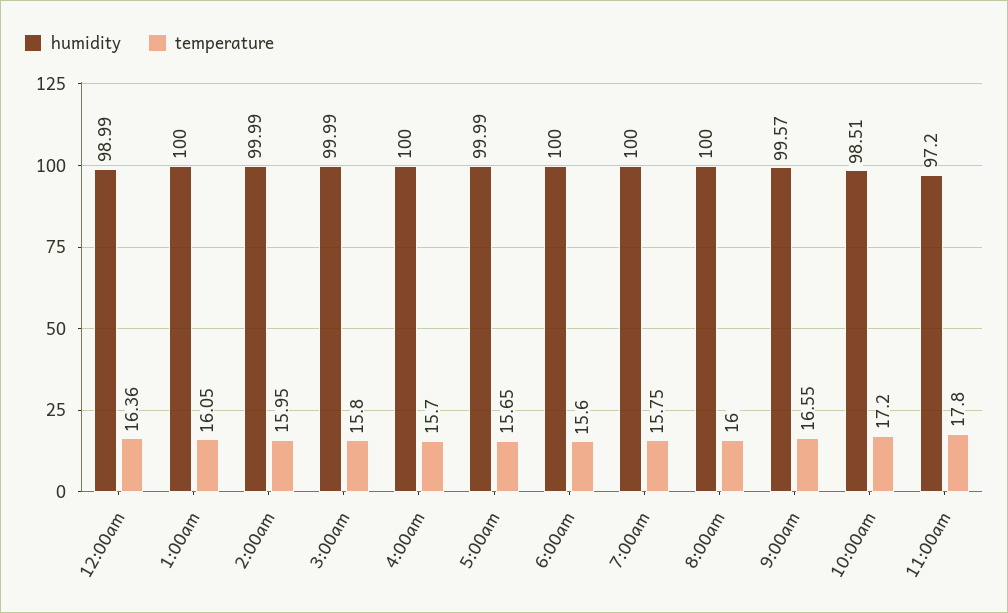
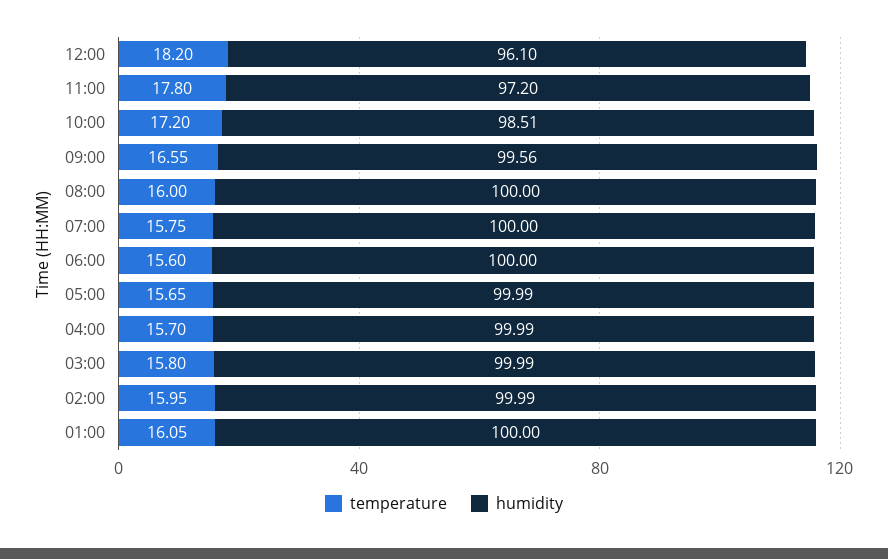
humidity, 12:00am: 98.99 -> none
temperature, 12:00am: 16.36 -> none
humidity, 4:00am: 100 -> 99.99
humidity, 9:00am: 99.57 -> 99.56
temperature, 12:00: none -> 18.2
humidity, 12:00: none -> 96.1

